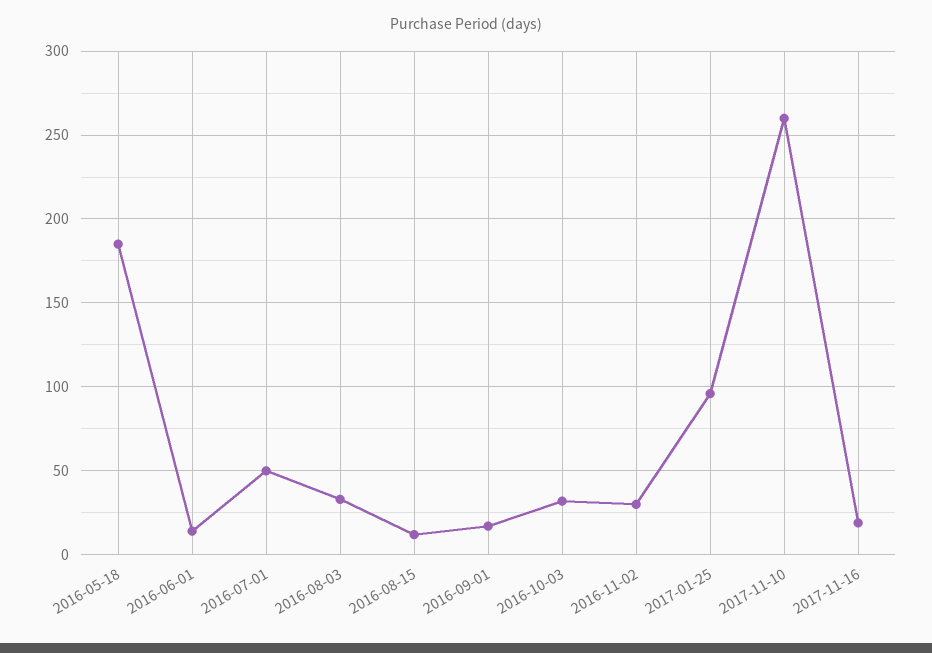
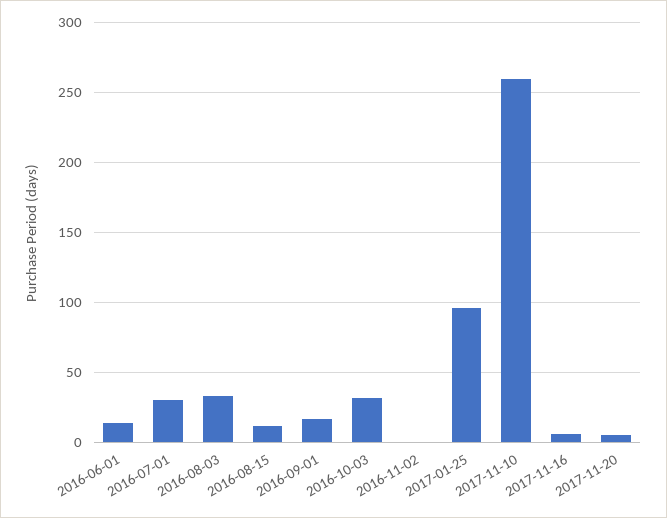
2016-05-18: 185 -> none
2016-07-01: 50 -> 30
2016-11-02: 30 -> 0
2017-11-16: 20 -> 5
2017-11-20: none -> 5

